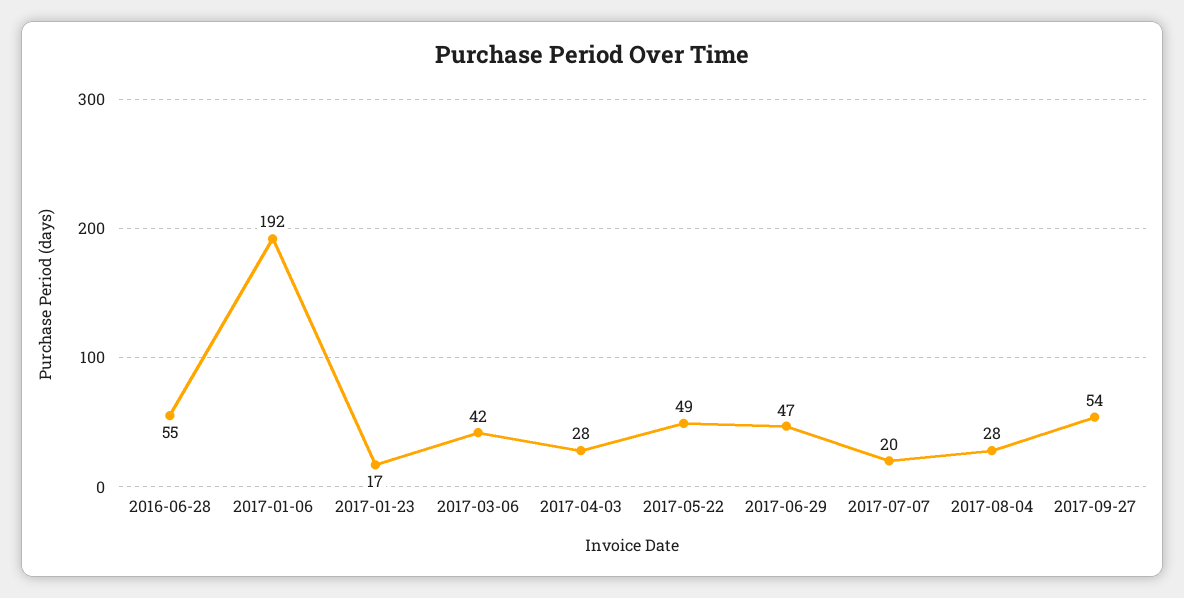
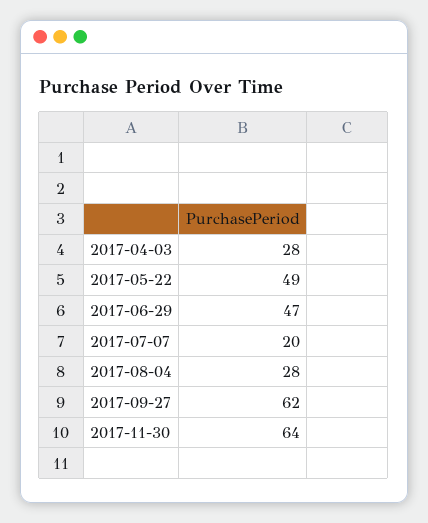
2016-06-28: 55 -> none
2017-01-06: 192 -> none
2017-01-23: 17 -> none
2017-03-06: 42 -> none
2017-09-27: 54 -> 62
2017-11-30: none -> 64

